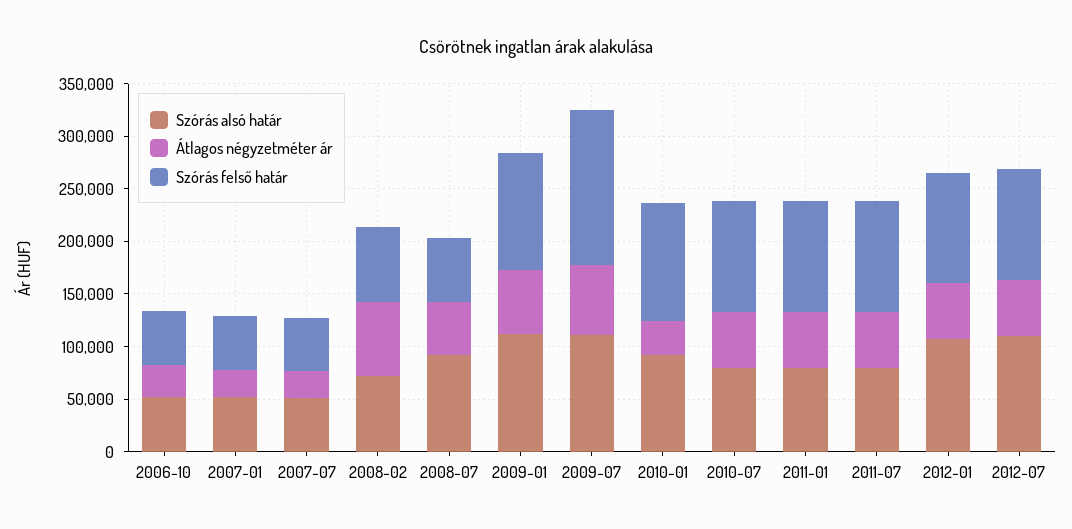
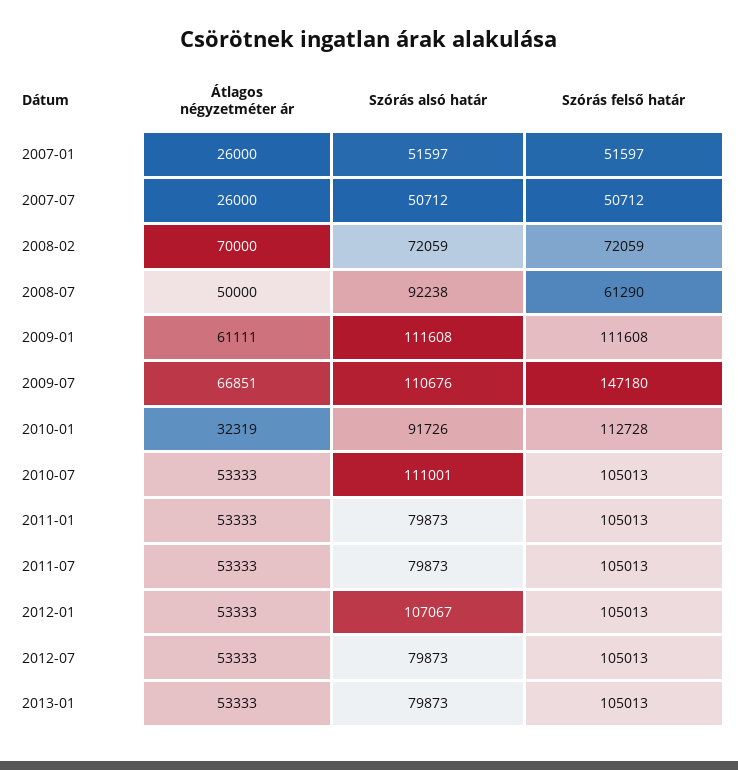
Szórás alsó határ, 2006-10: 50000 -> none
Átlagos négyzetméter ár, 2006-10: 30000 -> none
Szórás felső határ, 2006-10: 50000 -> none
Szórás alsó határ, 2010-07: 80000 -> 111001
Szórás alsó határ, 2012-07: 110000 -> 79873
Átlagos négyzetméter ár, 2013-01: none -> 53333
Szórás alsó határ, 2013-01: none -> 79873
Szórás felső határ, 2013-01: none -> 105013

